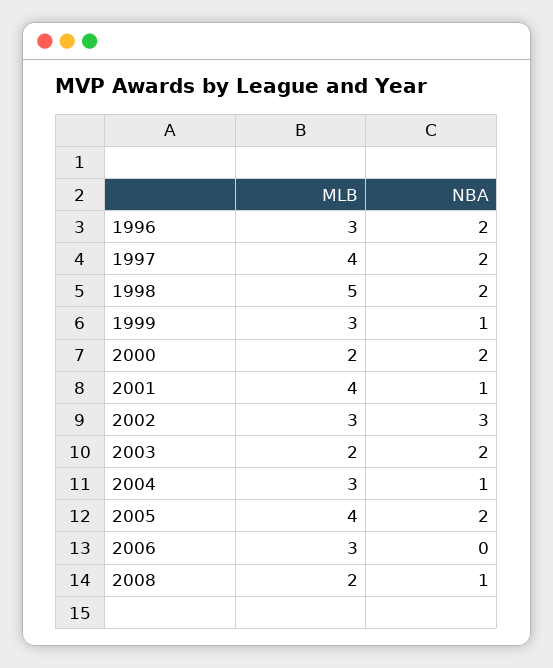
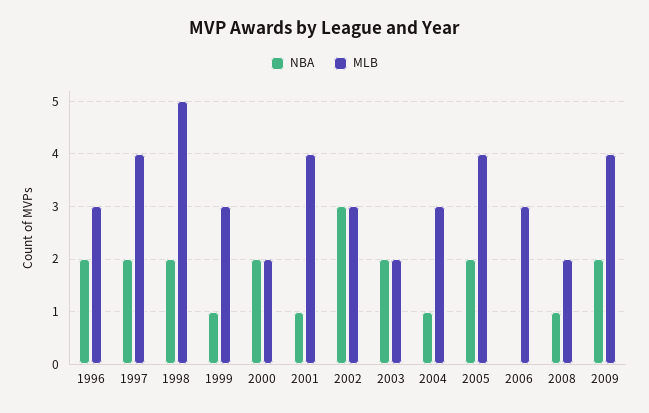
NBA, 2009: none -> 2
MLB, 2009: none -> 4

